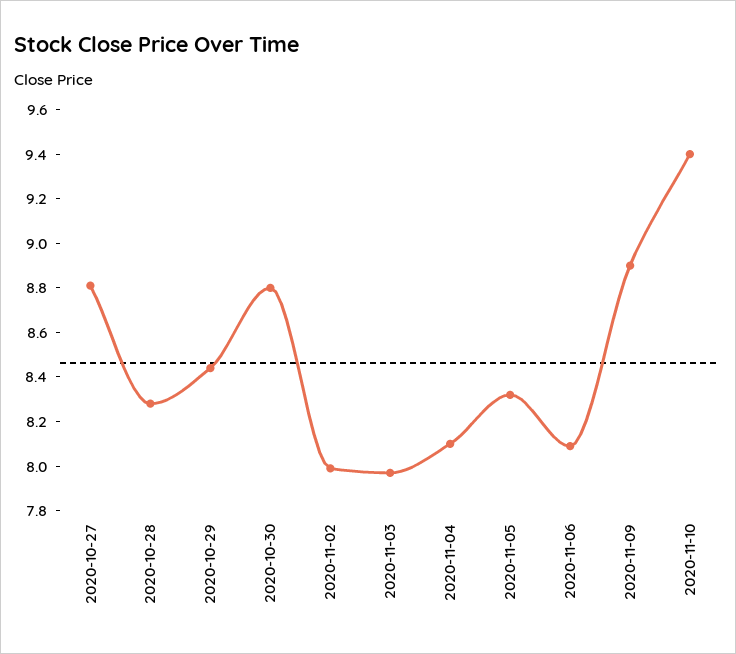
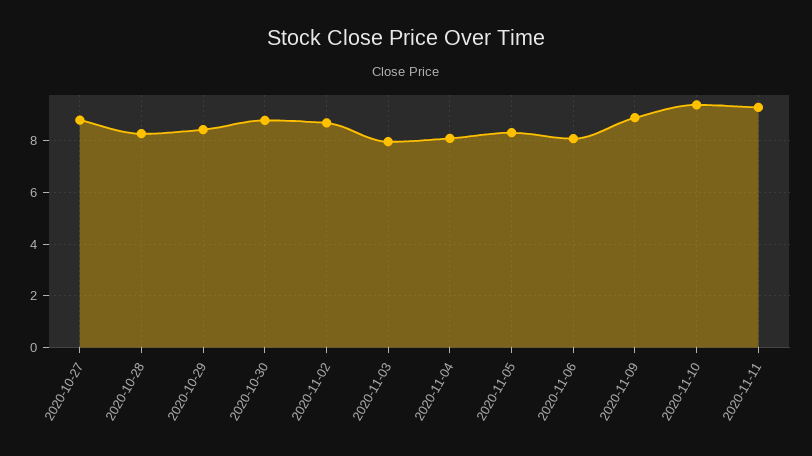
2020-11-02: 8 -> 8.75
2020-11-11: none -> 9.25

